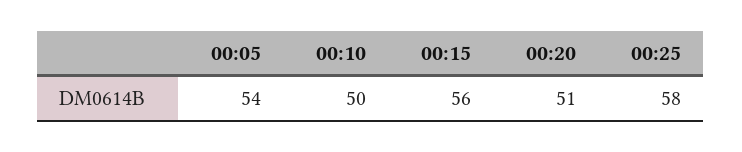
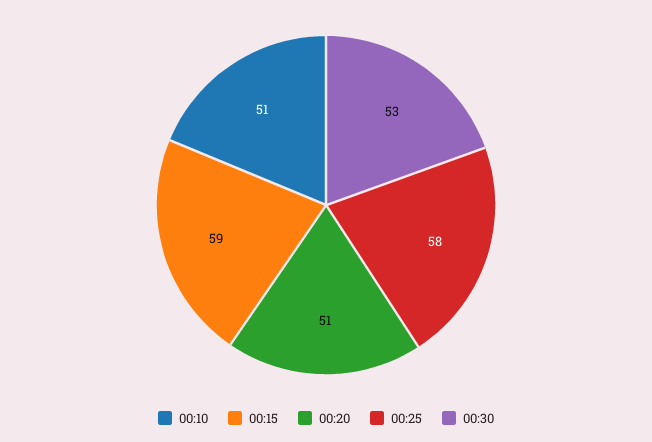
00:05: 54 -> none
00:10: 50 -> 51
00:15: 56 -> 59
00:30: none -> 53

